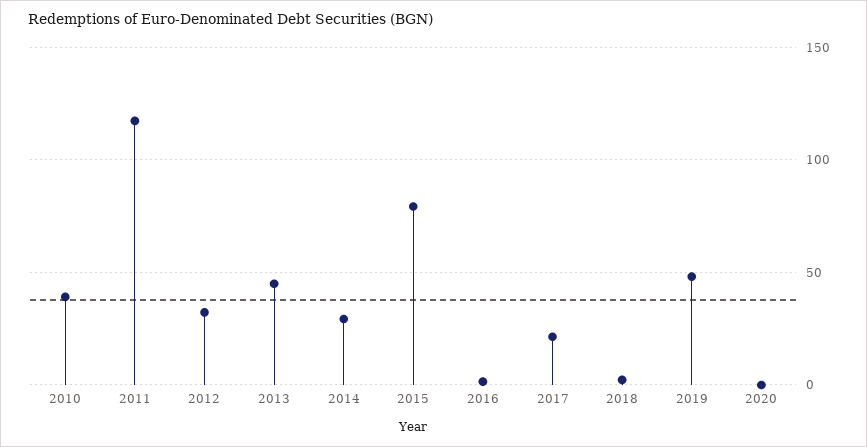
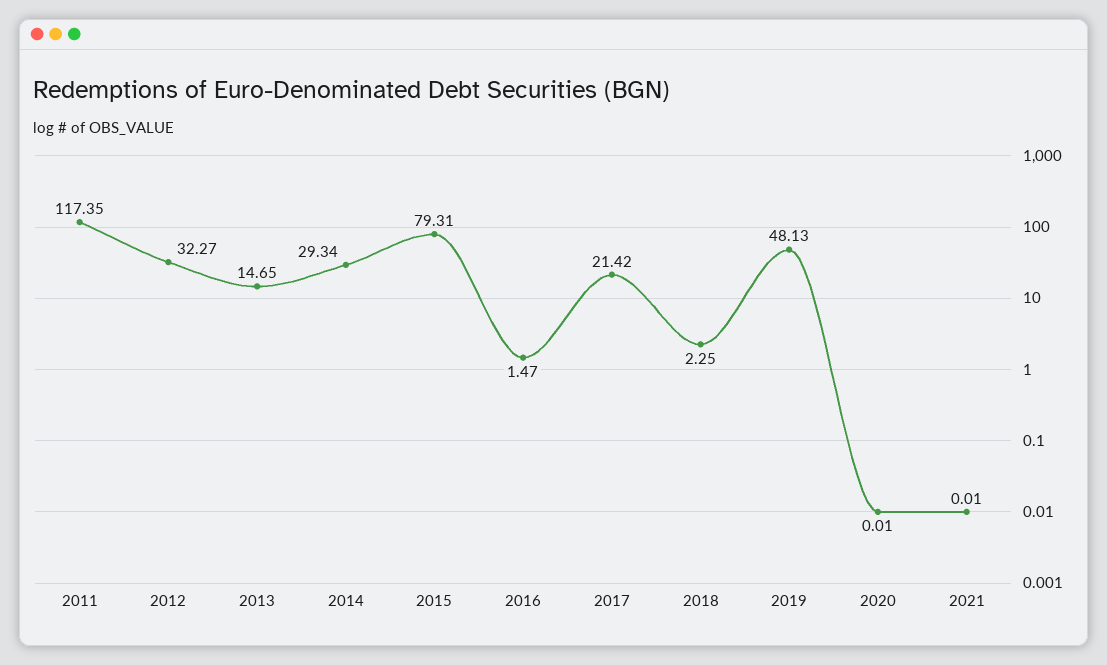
2010: 40 -> none
2013: 45 -> 14.65
2021: none -> 0.01

